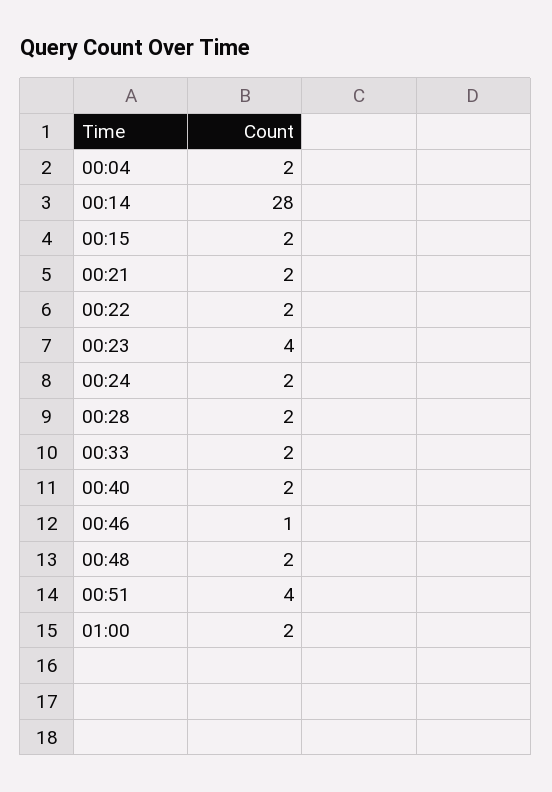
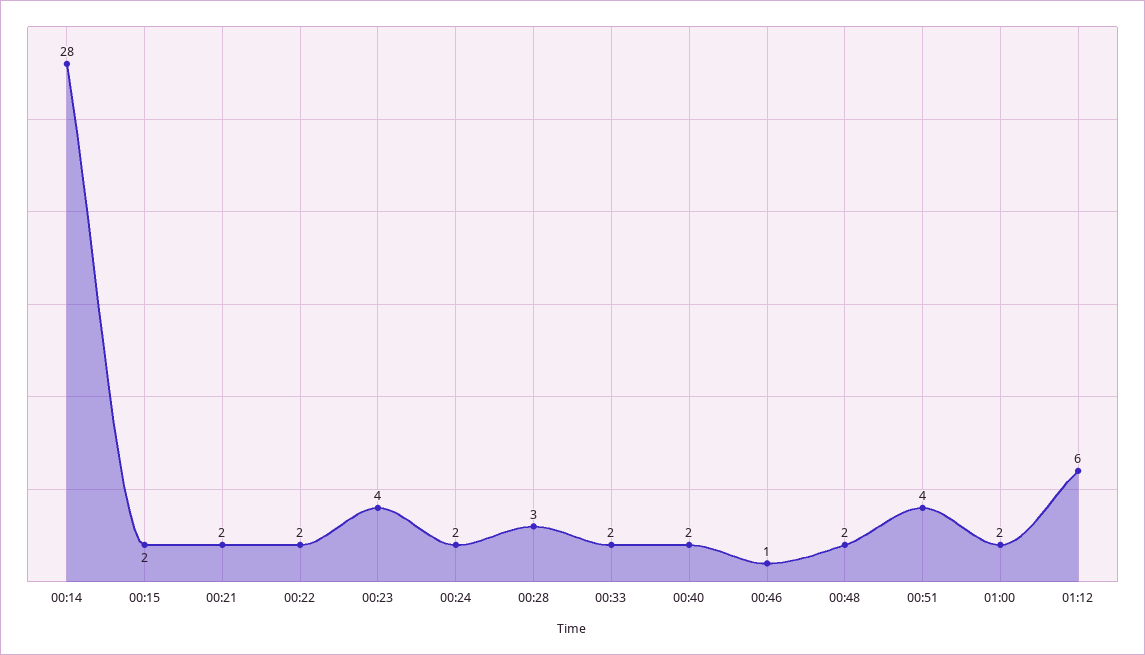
00:04: 2 -> none
00:28: 2 -> 3
01:12: none -> 6

